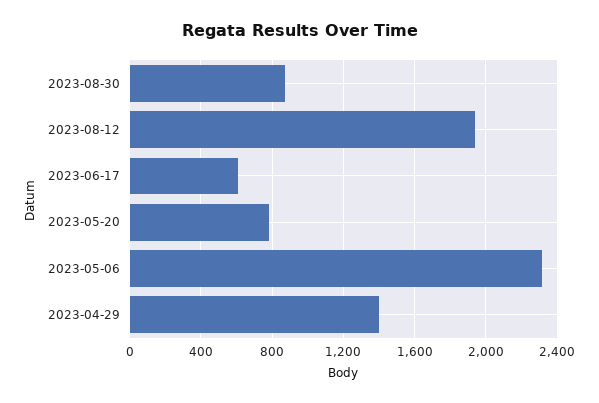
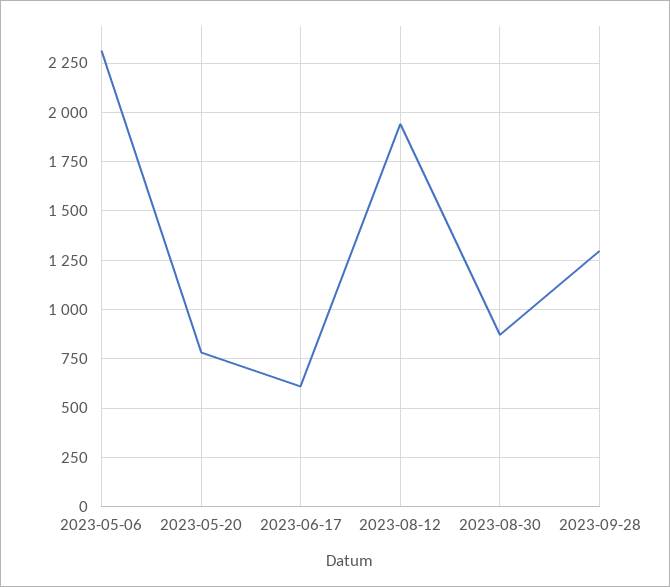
2023-04-29: 1400 -> none
2023-09-28: none -> 1300

